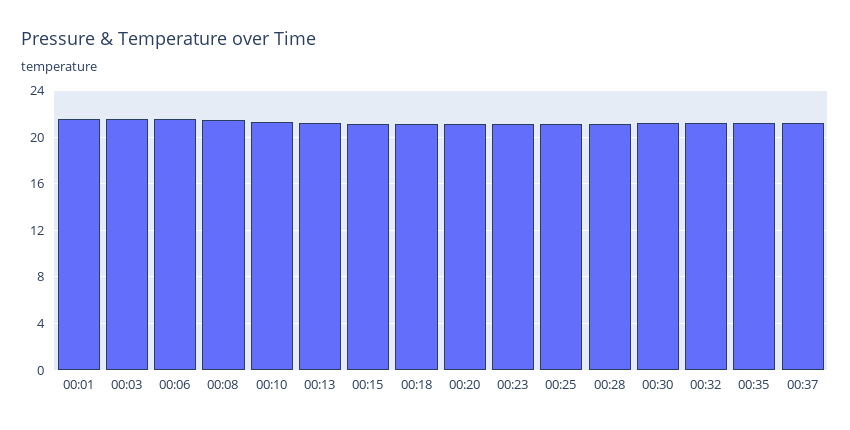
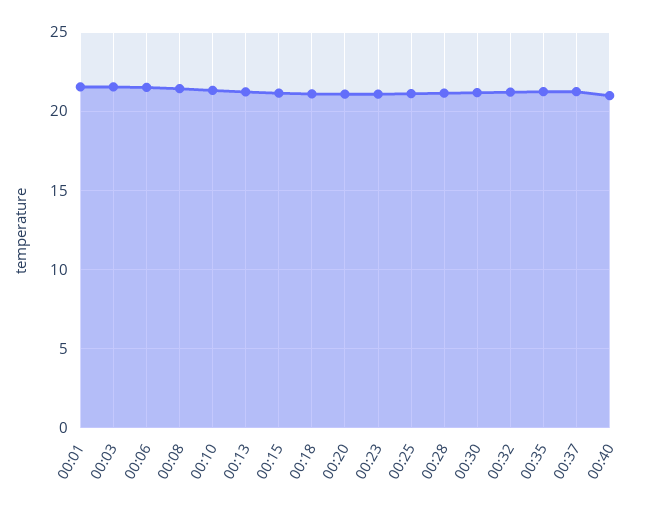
00:40: none -> 21

